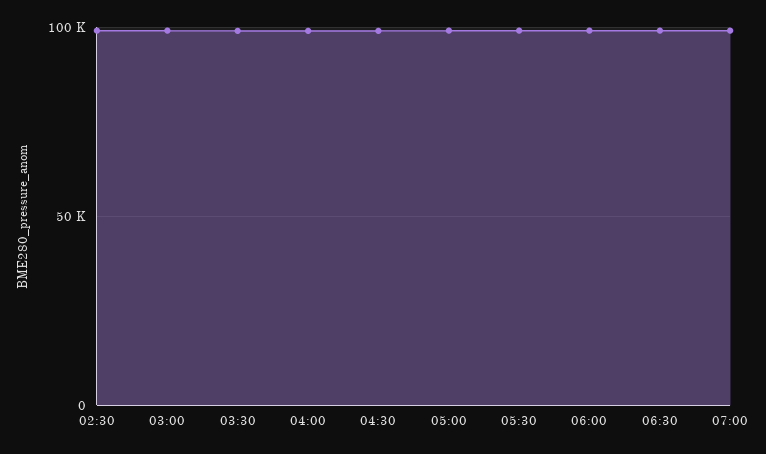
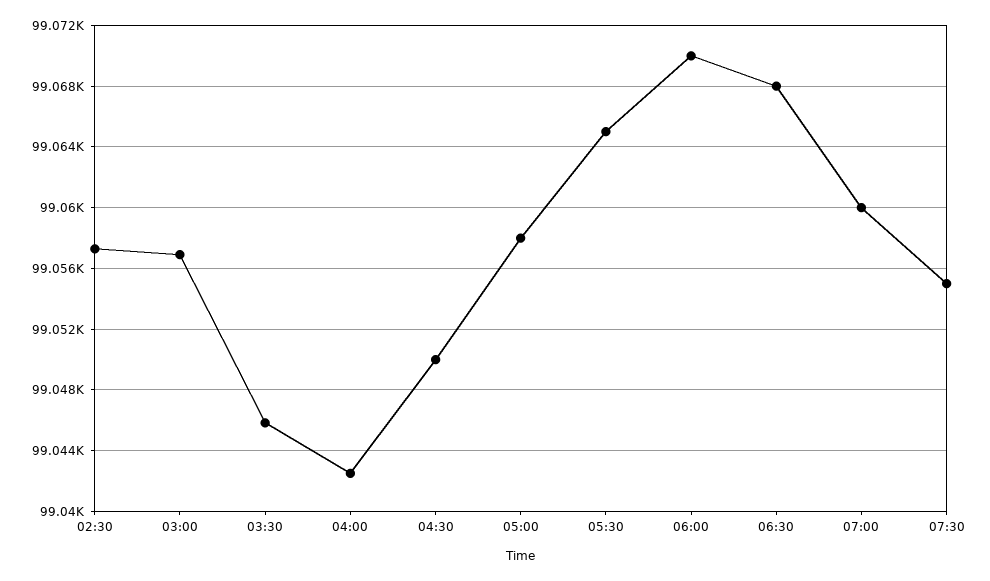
07:30: none -> 99055

